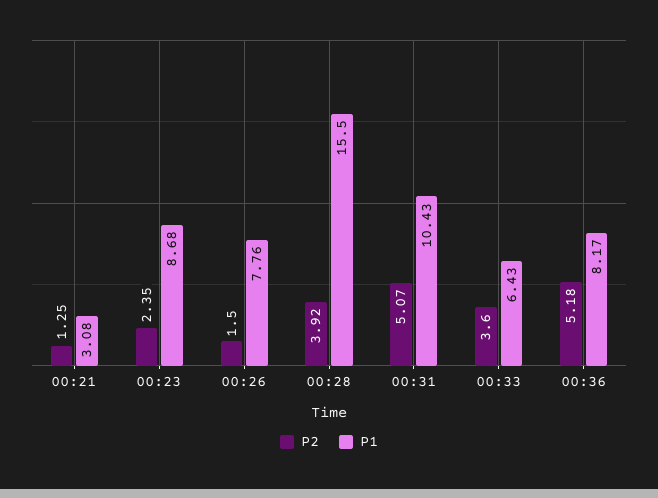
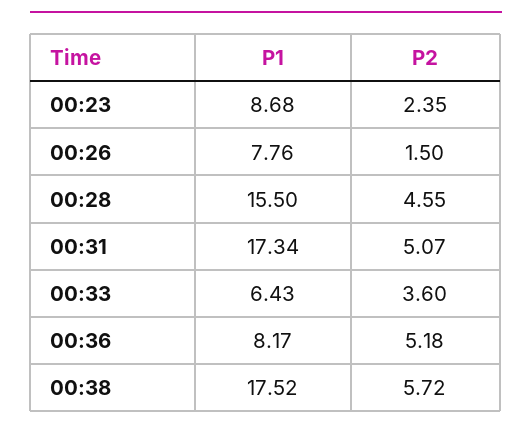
P2, 00:21: 1.25 -> none
P1, 00:21: 3.08 -> none
P2, 00:28: 3.92 -> 4.55
P1, 00:31: 10.43 -> 17.34
P1, 00:38: none -> 17.52
P2, 00:38: none -> 5.72

